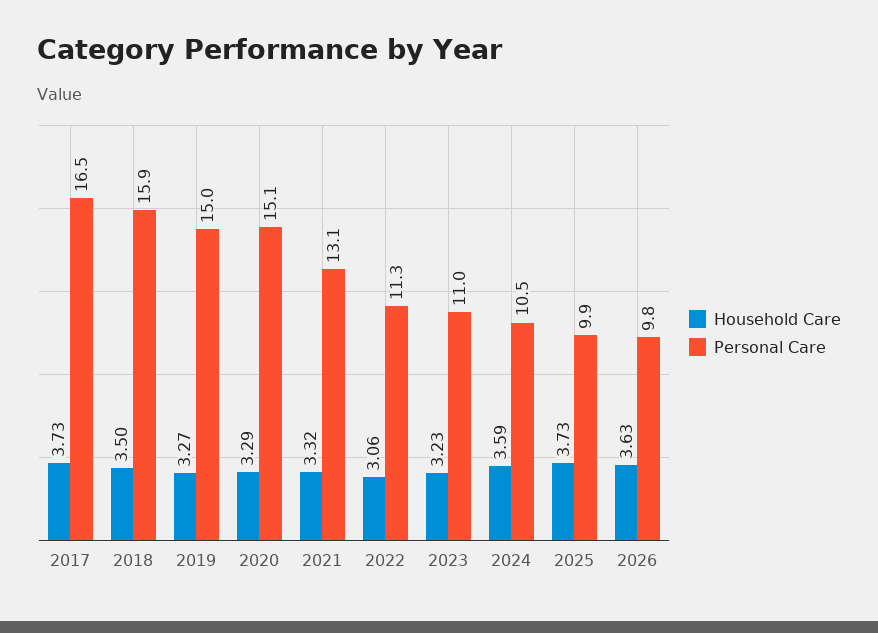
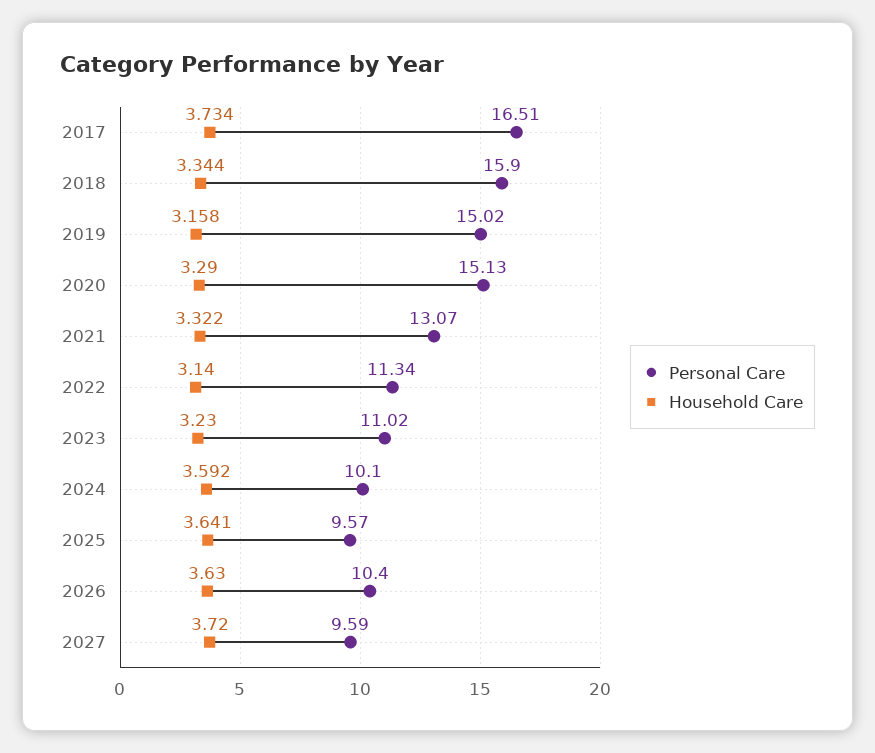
Household Care, 2018: 3.5 -> 3.344
Household Care, 2019: 3.27 -> 3.158
Household Care, 2022: 3.06 -> 3.14
Personal Care, 2024: 10.5 -> 10.1
Household Care, 2025: 3.73 -> 3.641
Personal Care, 2025: 9.9 -> 9.57
Personal Care, 2026: 9.8 -> 10.4
Personal Care, 2027: none -> 9.59
Household Care, 2027: none -> 3.72

